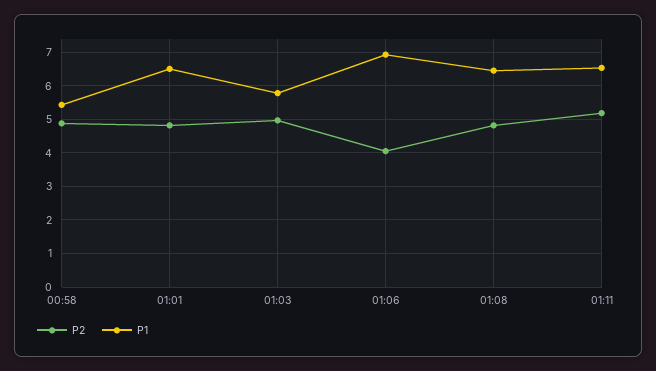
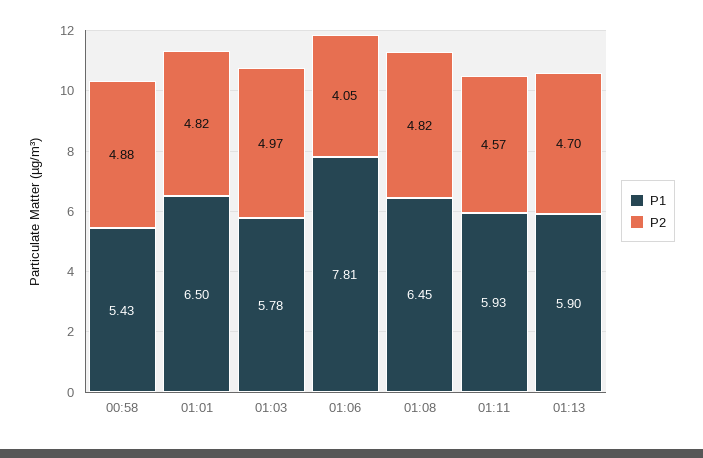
P1, 01:06: 7 -> 7.81
P2, 01:11: 5.2 -> 4.57
P1, 01:11: 6.6 -> 5.93
P1, 01:13: none -> 5.9
P2, 01:13: none -> 4.7

